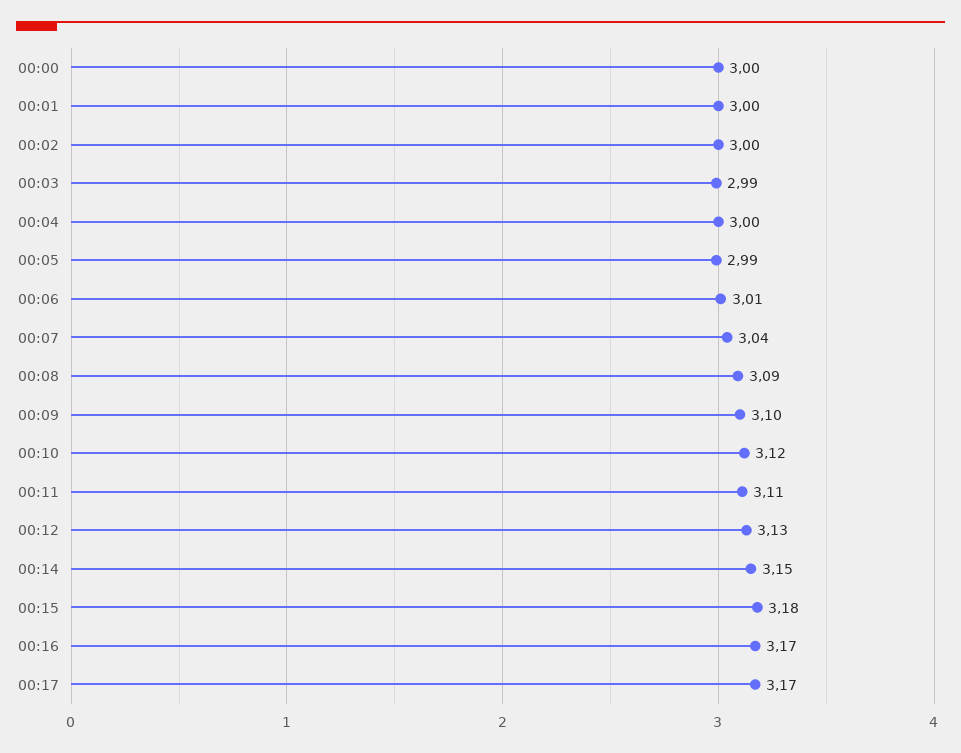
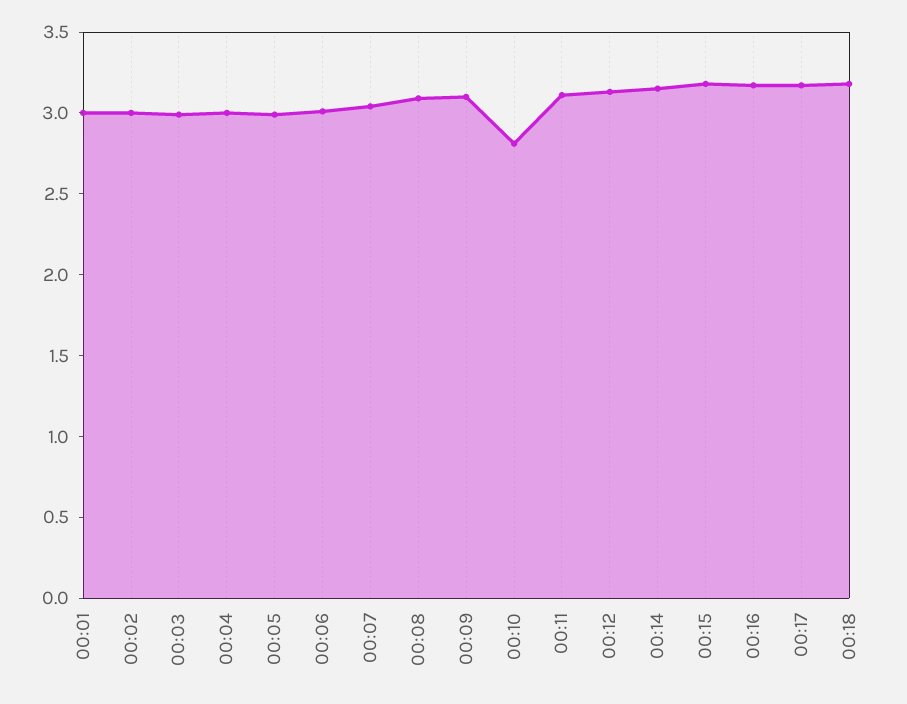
00:00: 3 -> none
00:10: 3.12 -> 2.8
00:18: none -> 3.2

